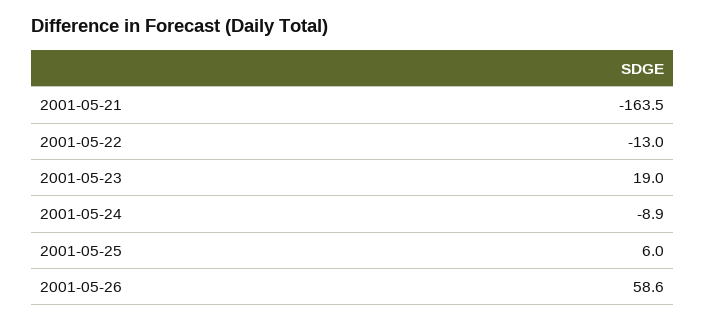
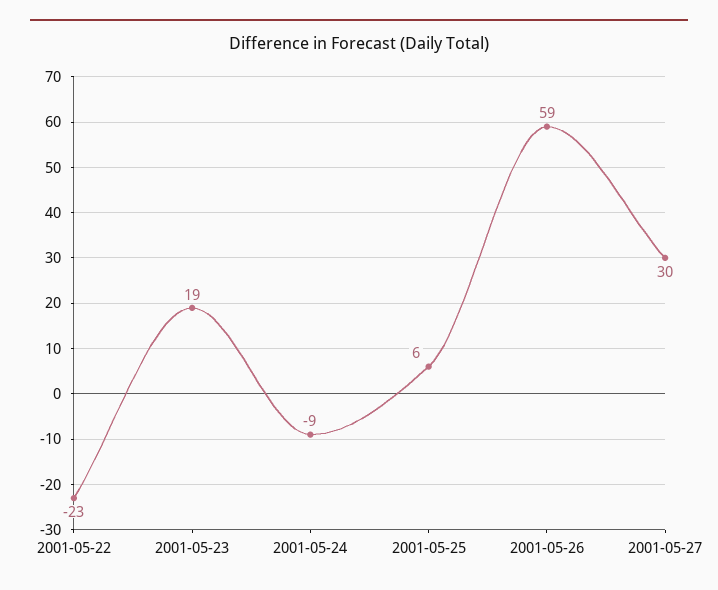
2001-05-21: -163.5 -> none
2001-05-22: -13 -> -23
2001-05-27: none -> 30

